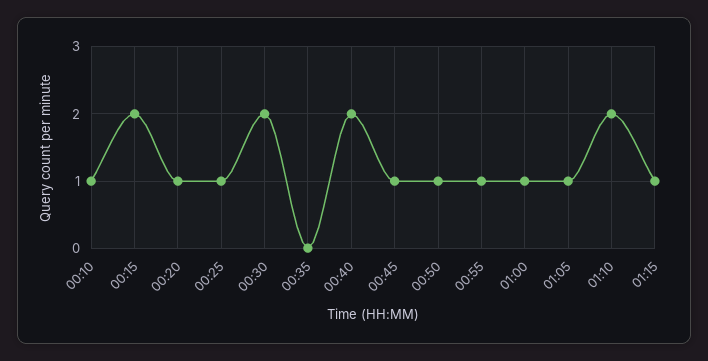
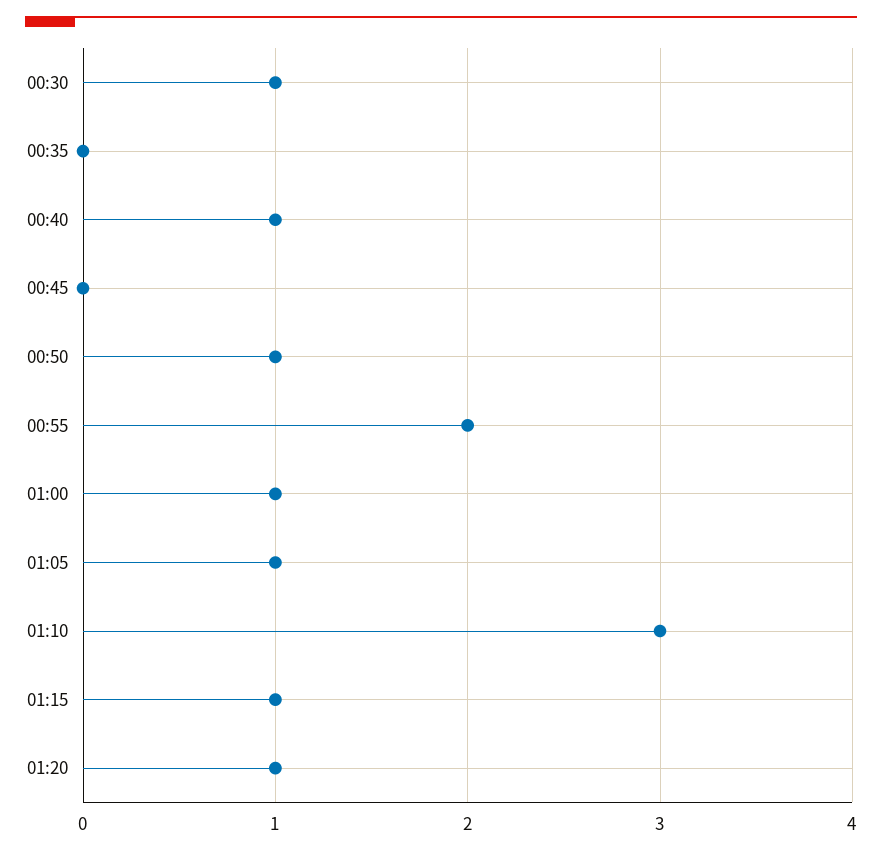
00:10: 1 -> none
00:15: 2 -> none
00:20: 1 -> none
00:25: 1 -> none
00:30: 2 -> 1
00:40: 2 -> 1
00:45: 1 -> 0
00:55: 1 -> 2
01:10: 2 -> 3
01:20: none -> 1

